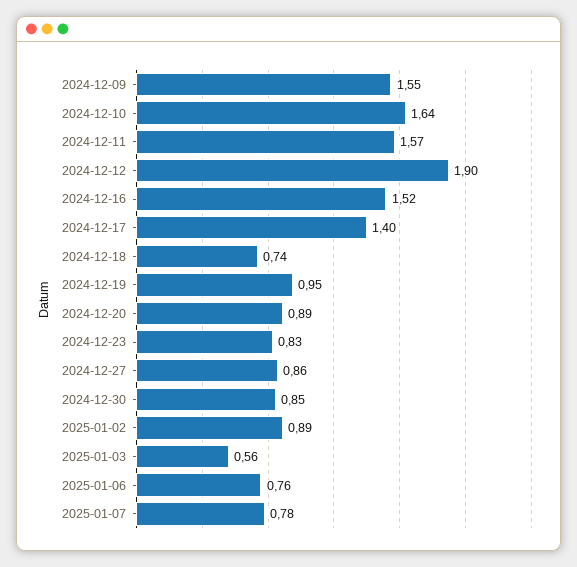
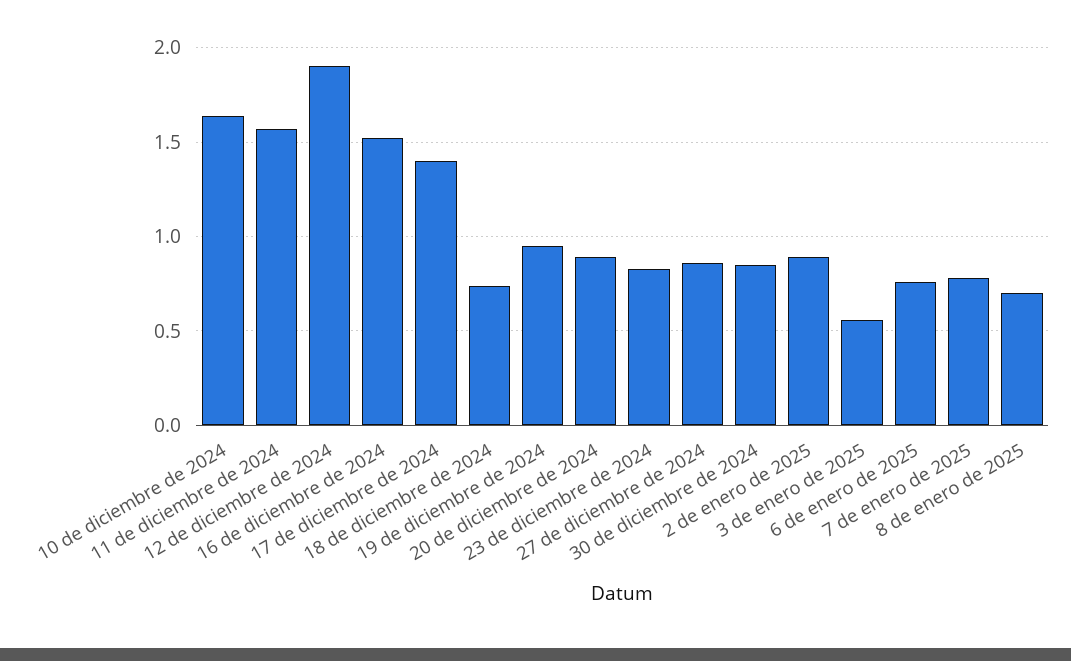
2024-12-09: 1.55 -> none
8 de enero de 2025: none -> 0.7

